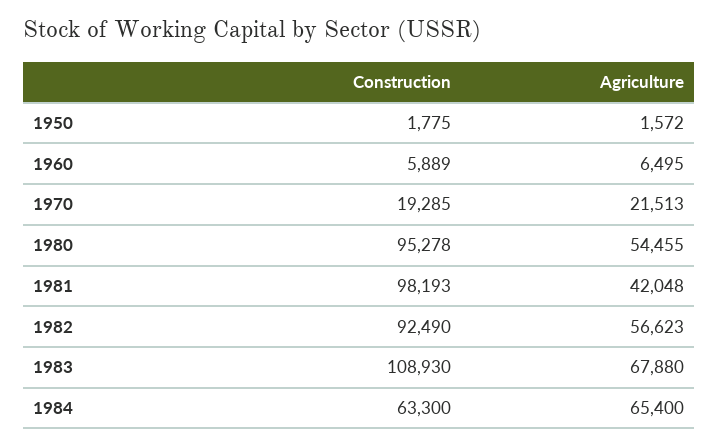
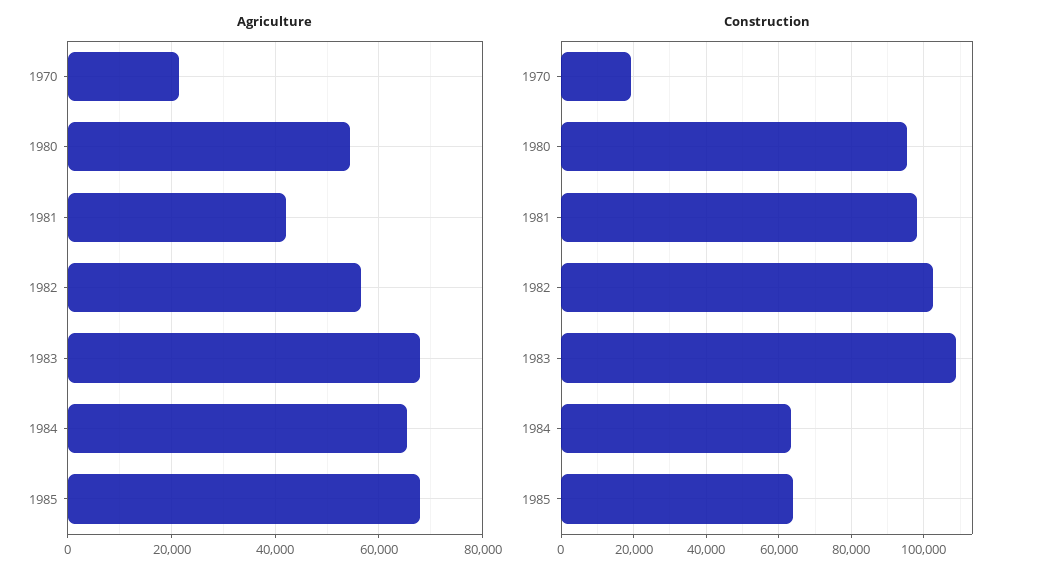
Construction, 1950: 1775 -> none
Agriculture, 1950: 1572 -> none
Construction, 1960: 5889 -> none
Agriculture, 1960: 6495 -> none
Construction, 1982: 92490 -> 102000
Agriculture, 1985: none -> 68000
Construction, 1985: none -> 64000

